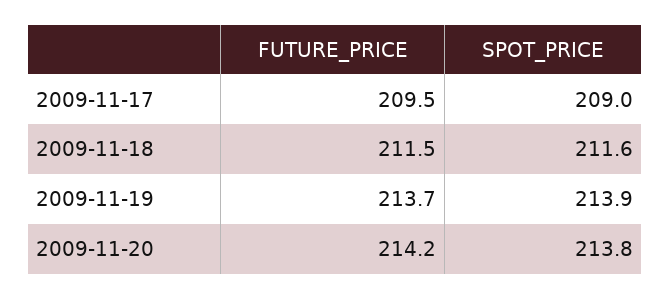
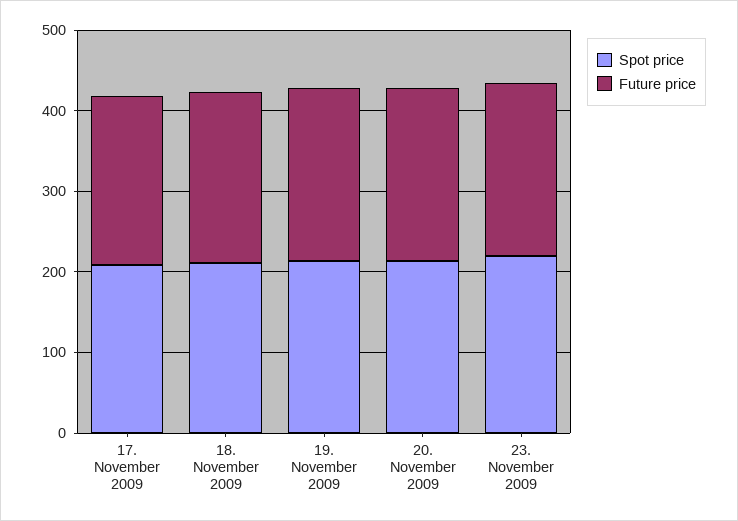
SPOT_PRICE, 23. November 2009: none -> 220
FUTURE_PRICE, 23. November 2009: none -> 220

